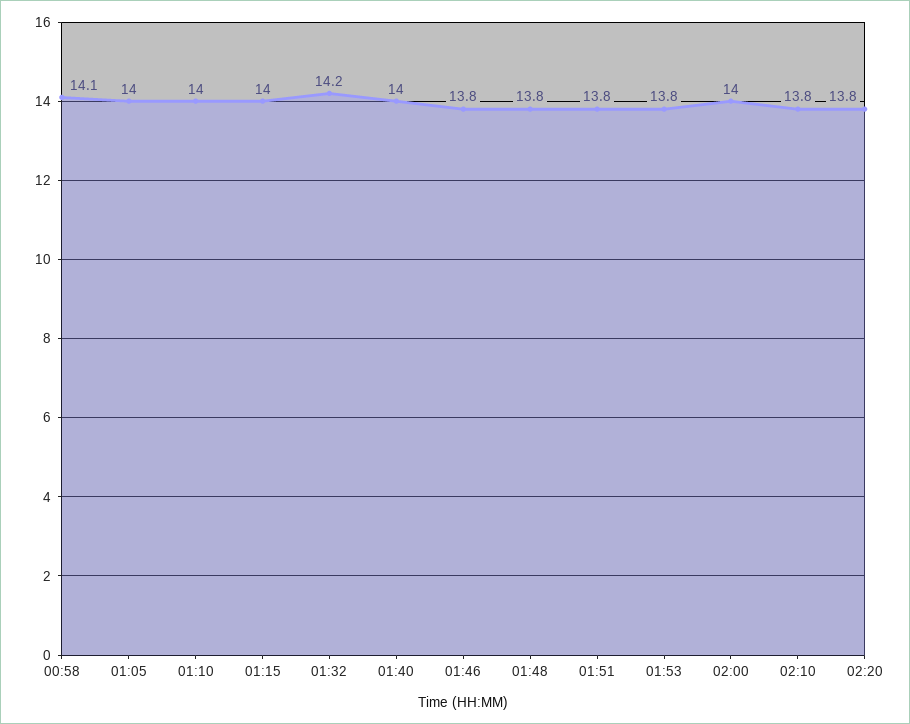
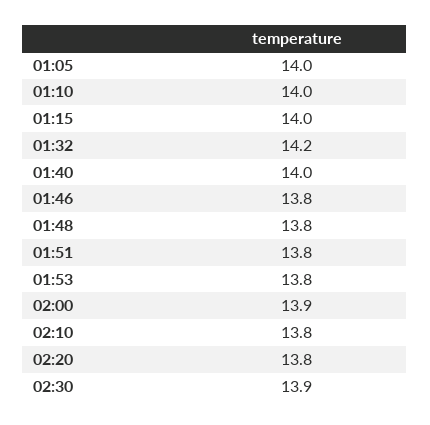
00:58: 14.1 -> none
02:00: 14 -> 13.9
02:30: none -> 13.9

